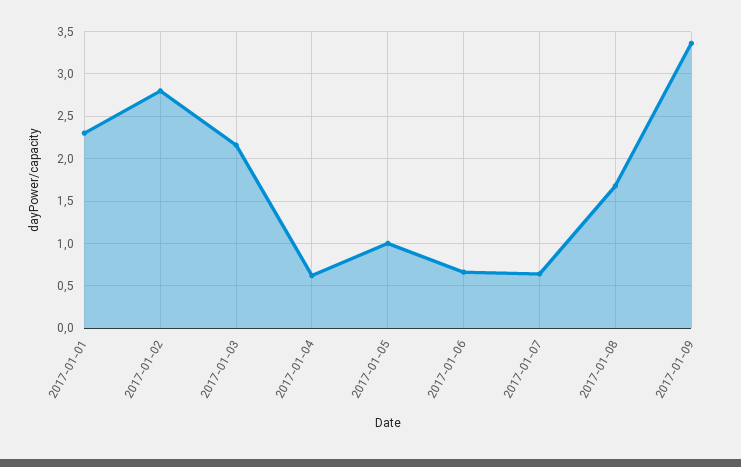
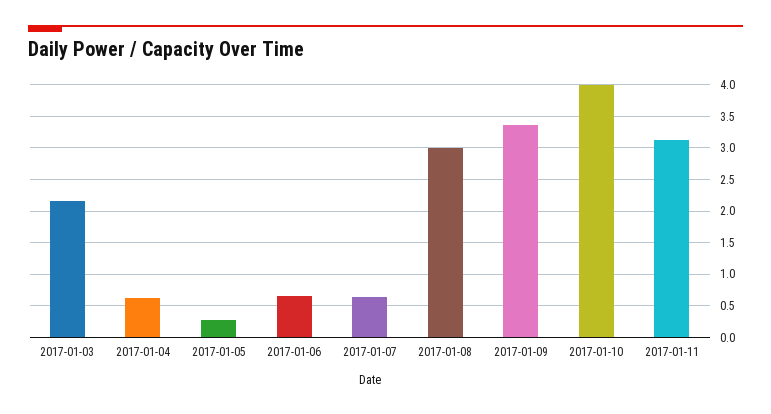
2017-01-01: 2.3 -> none
2017-01-02: 2.8 -> none
2017-01-05: 1 -> 0.3
2017-01-08: 1.7 -> 3
2017-01-10: none -> 4
2017-01-11: none -> 3.1

